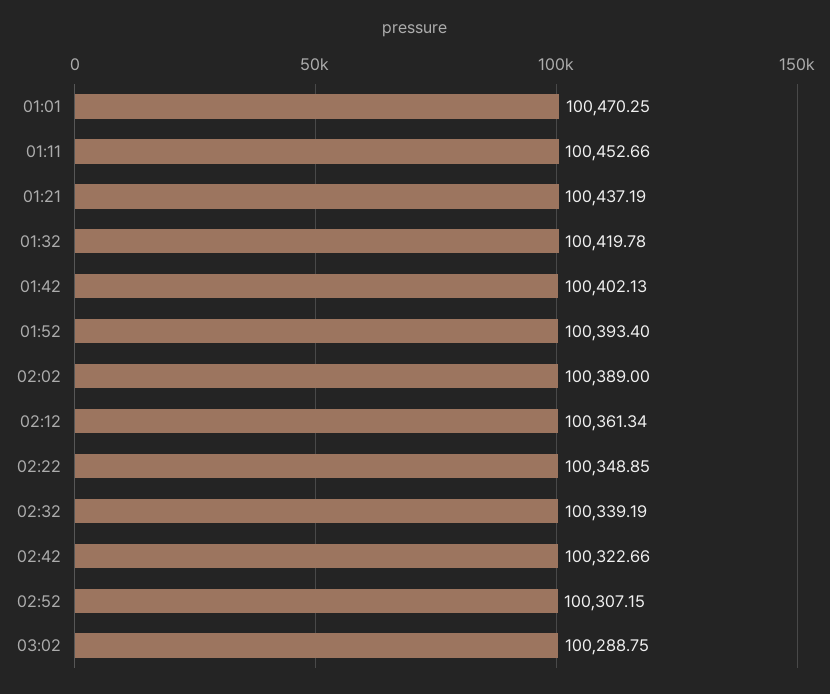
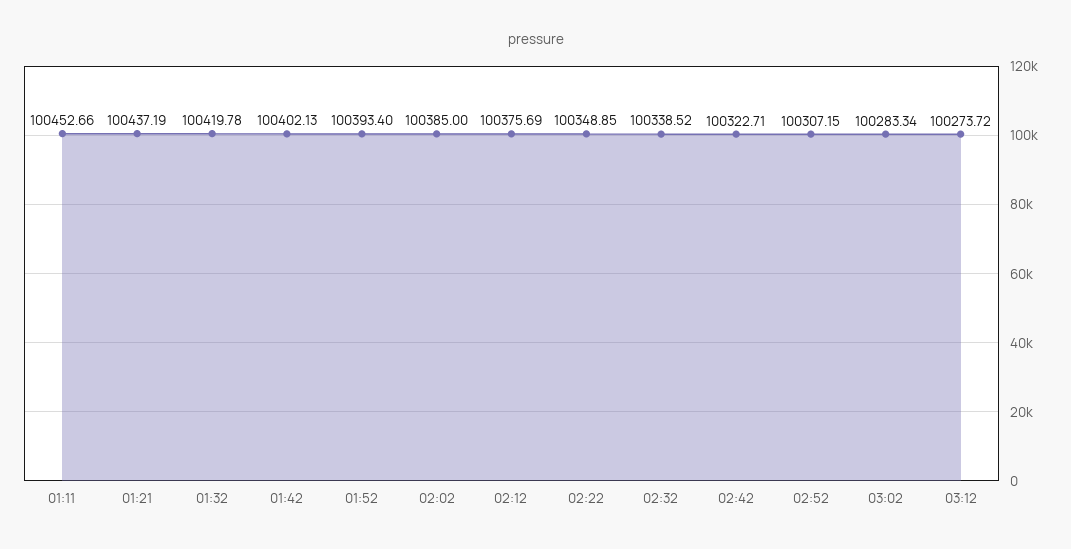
01:01: 100470.25 -> none
02:02: 100389 -> 100385
02:12: 100361.34 -> 100375.69
02:32: 100339.19 -> 100338.52
02:42: 100322.66 -> 100322.71
03:02: 100288.75 -> 100283.34
03:12: none -> 100273.72

